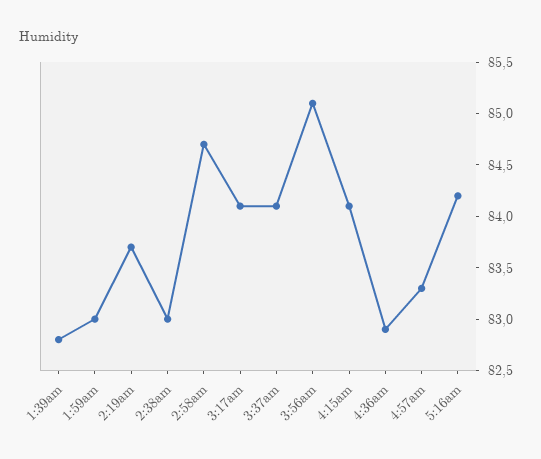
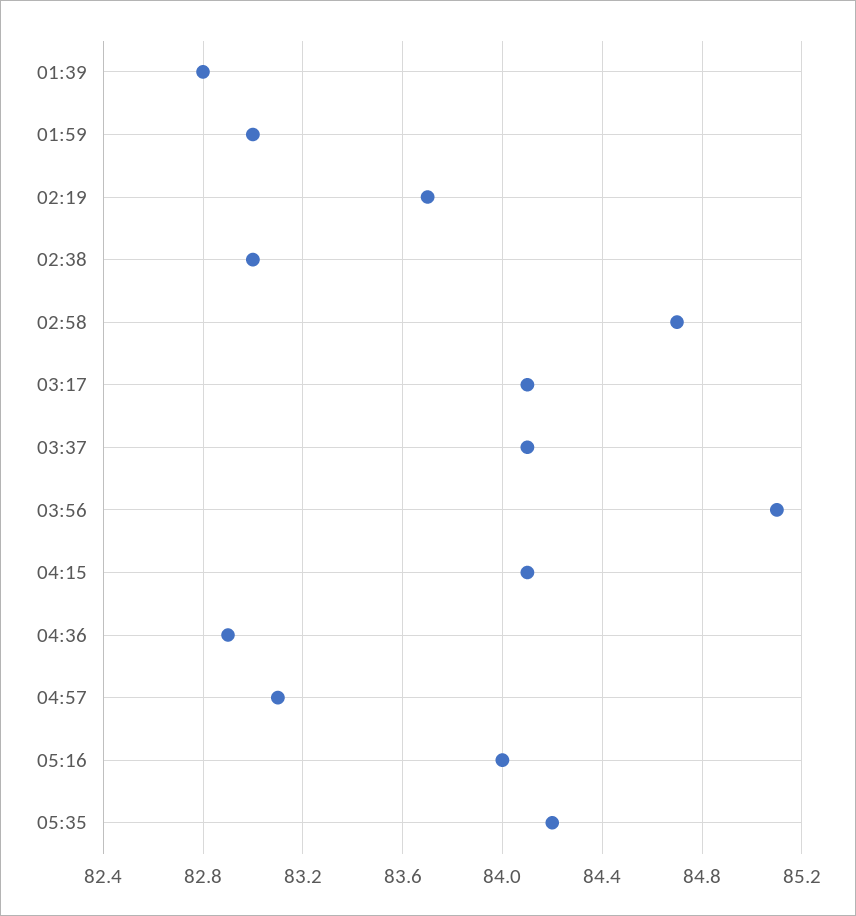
4:57am: 83.3 -> 83.1
5:16am: 84.2 -> 84
05:35: none -> 84.2

